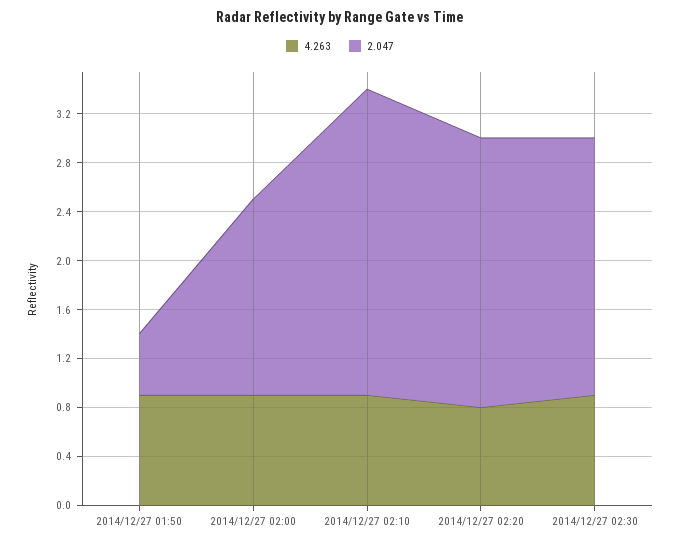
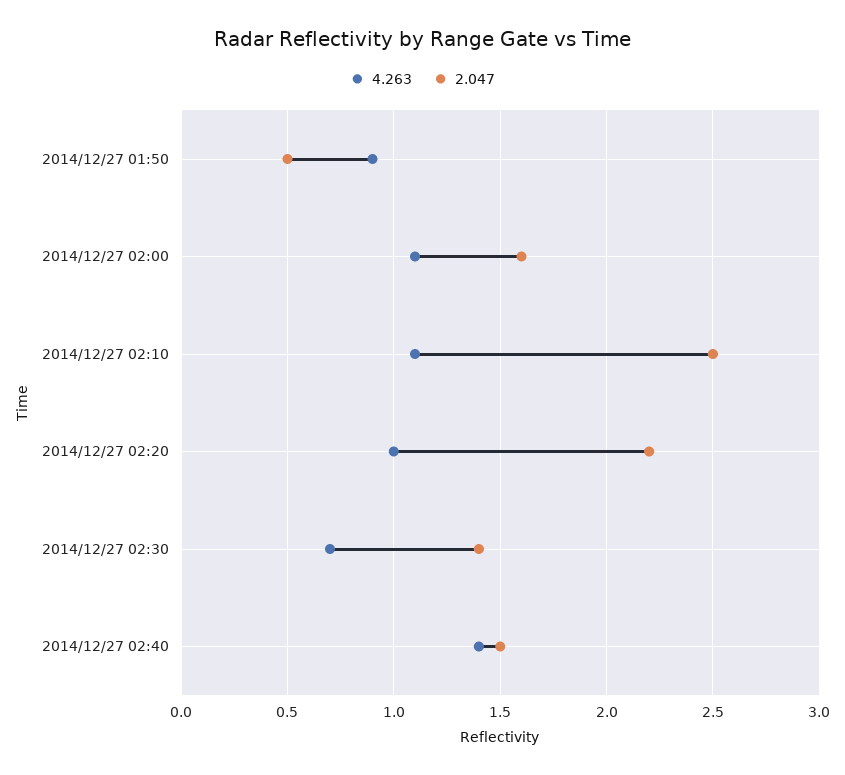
4.263, 2014/12/27 02:00: 0.9 -> 1.1
4.263, 2014/12/27 02:10: 0.9 -> 1.1
4.263, 2014/12/27 02:20: 0.8 -> 1
4.263, 2014/12/27 02:30: 0.9 -> 0.7
2.047, 2014/12/27 02:30: 2.1 -> 1.4
4.263, 2014/12/27 02:40: none -> 1.4
2.047, 2014/12/27 02:40: none -> 1.5

